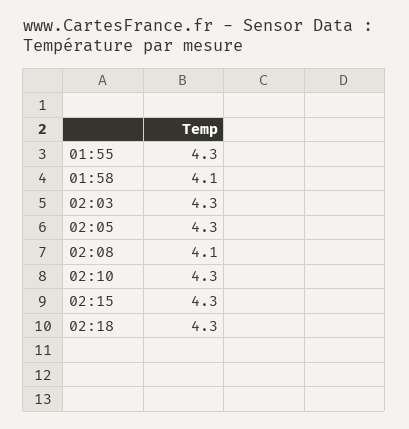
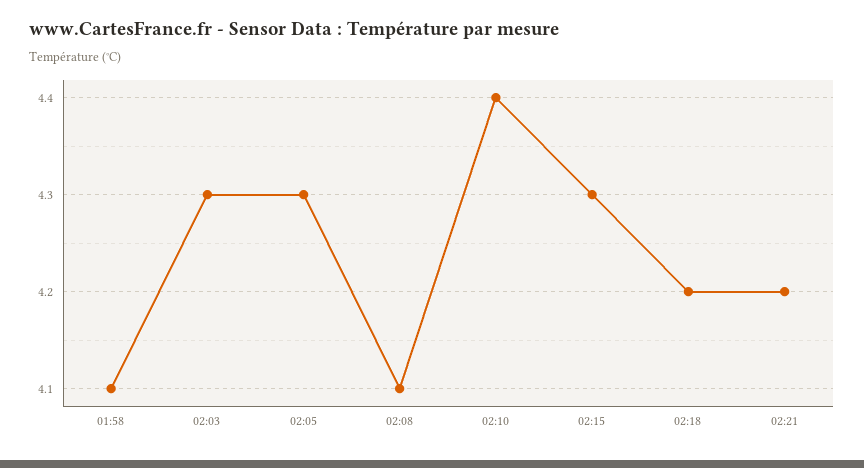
01:55: 4.3 -> none
02:10: 4.3 -> 4.4
02:18: 4.3 -> 4.2
02:21: none -> 4.2

